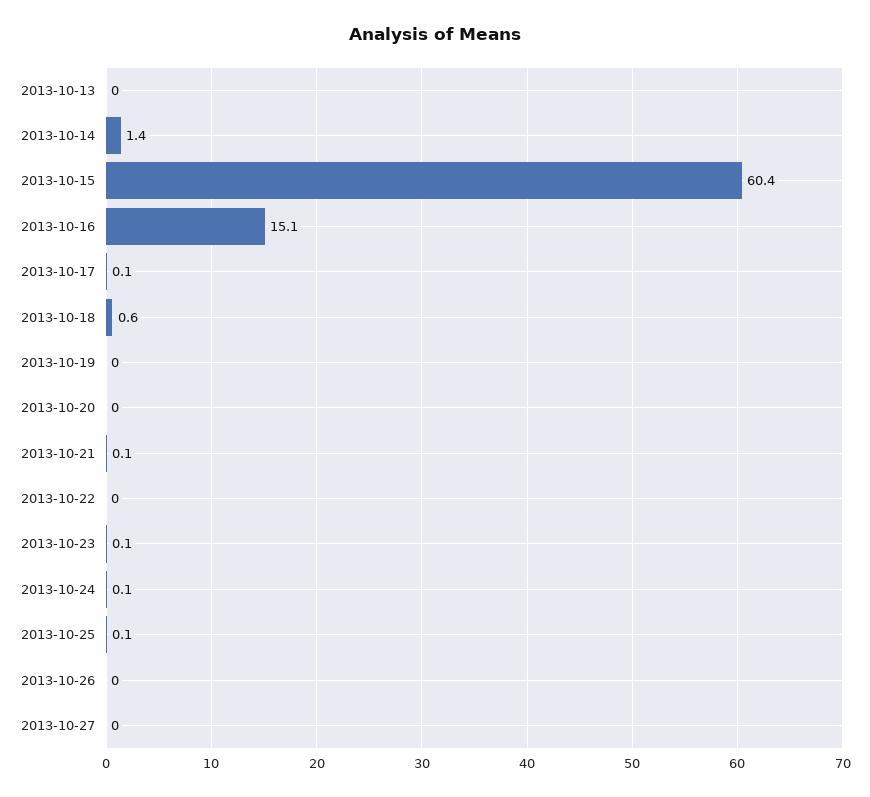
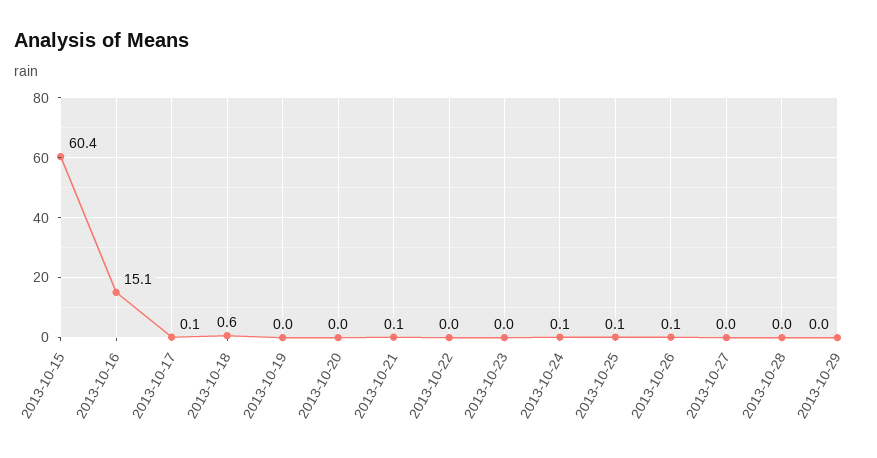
2013-10-13: 0 -> none
2013-10-14: 1.4 -> none
2013-10-23: 0.1 -> 0
2013-10-26: 0 -> 0.1
2013-10-28: none -> 0
2013-10-29: none -> 0

